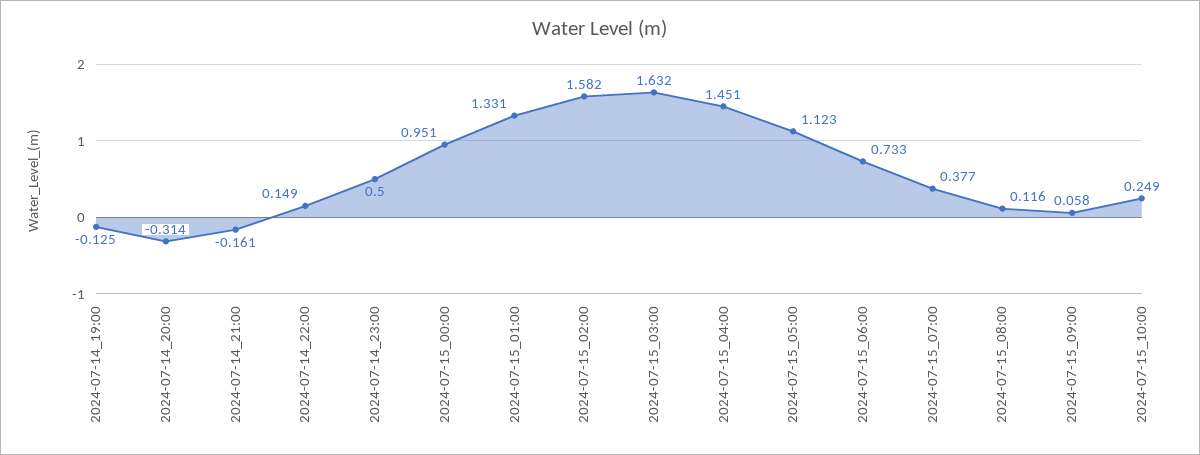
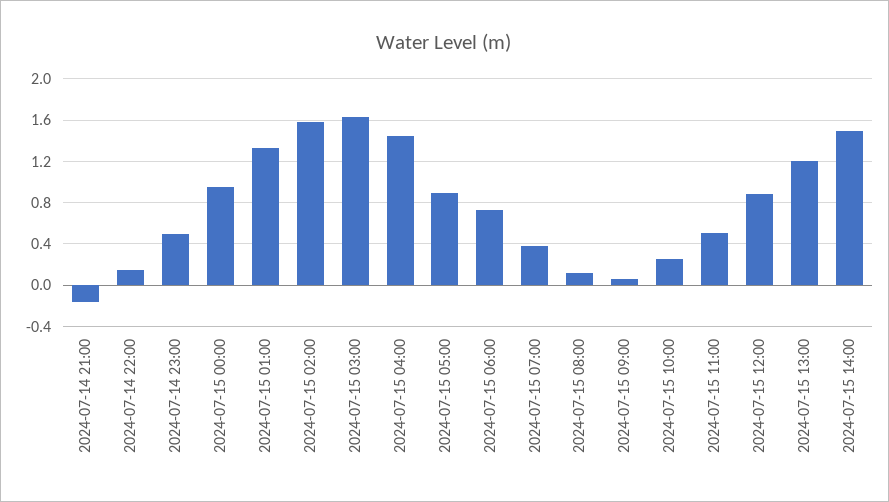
2024-07-14_19:00: -0.125 -> none
2024-07-14_20:00: -0.314 -> none
2024-07-15_05:00: 1.123 -> 0.9
2024-07-15 11:00: none -> 0.5
2024-07-15 12:00: none -> 0.9
2024-07-15 13:00: none -> 1.2
2024-07-15 14:00: none -> 1.5

